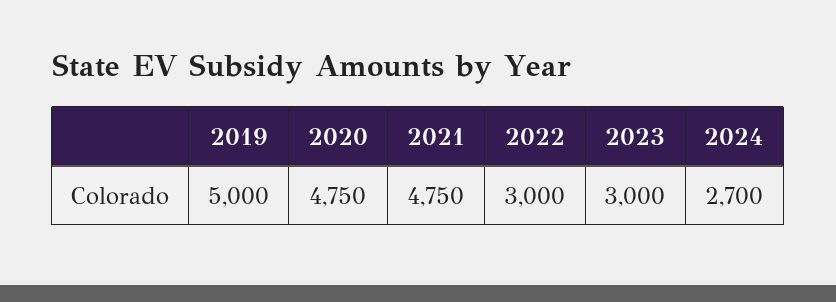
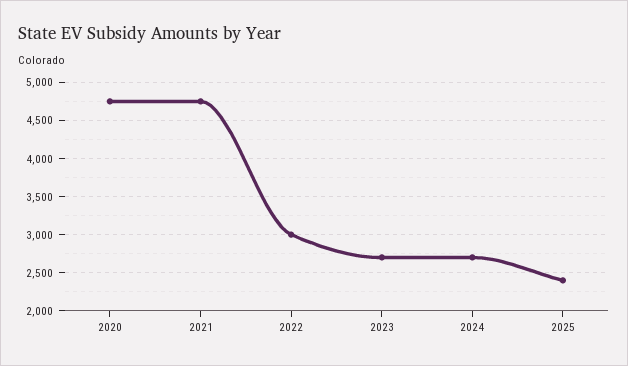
2019: 5000 -> none
2023: 3000 -> 2700
2025: none -> 2400

